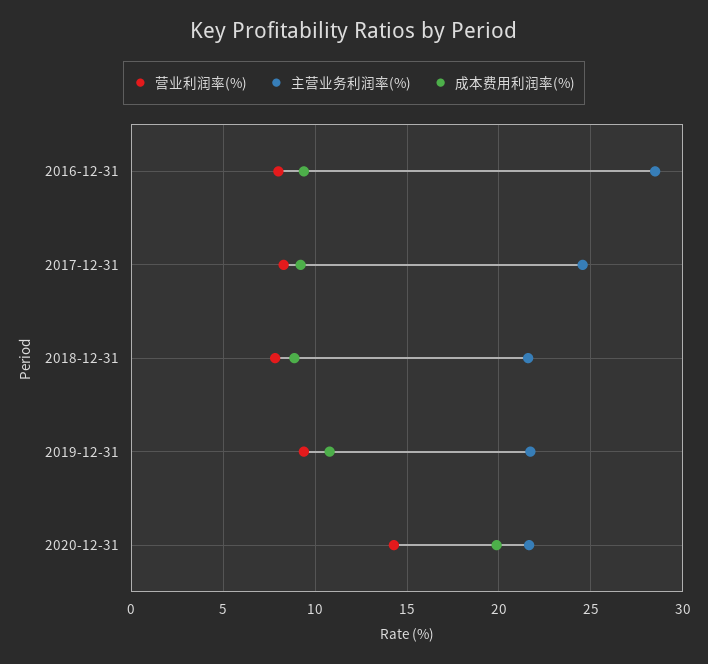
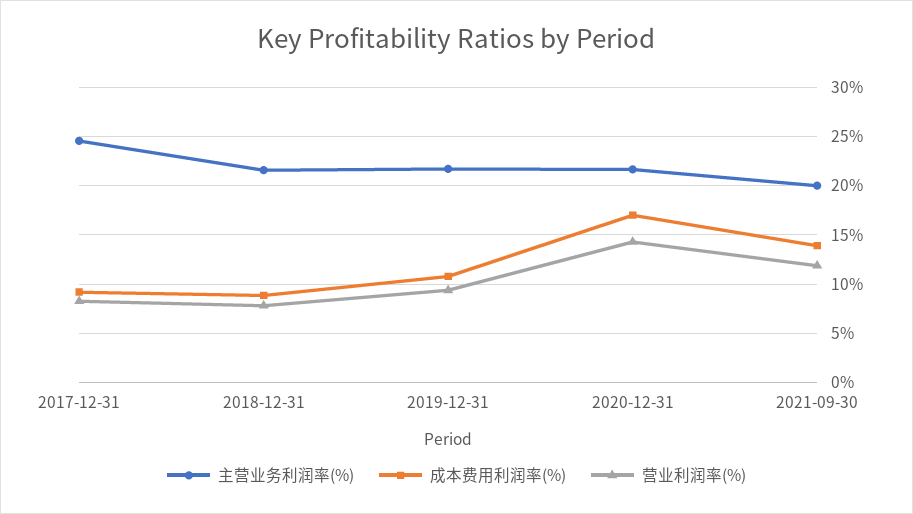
营业利润率(%), 2016-12-31: 8 -> none
主营业务利润率(%), 2016-12-31: 28.5 -> none
成本费用利润率(%), 2016-12-31: 9.5 -> none
成本费用利润率(%), 2020-12-31: 20 -> 17
主营业务利润率(%), 2021-09-30: none -> 20
成本费用利润率(%), 2021-09-30: none -> 14
营业利润率(%), 2021-09-30: none -> 12

